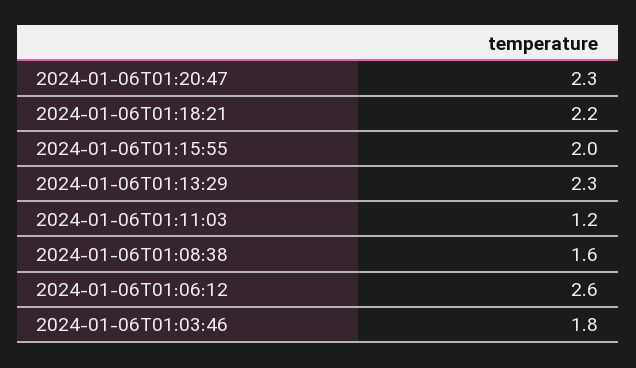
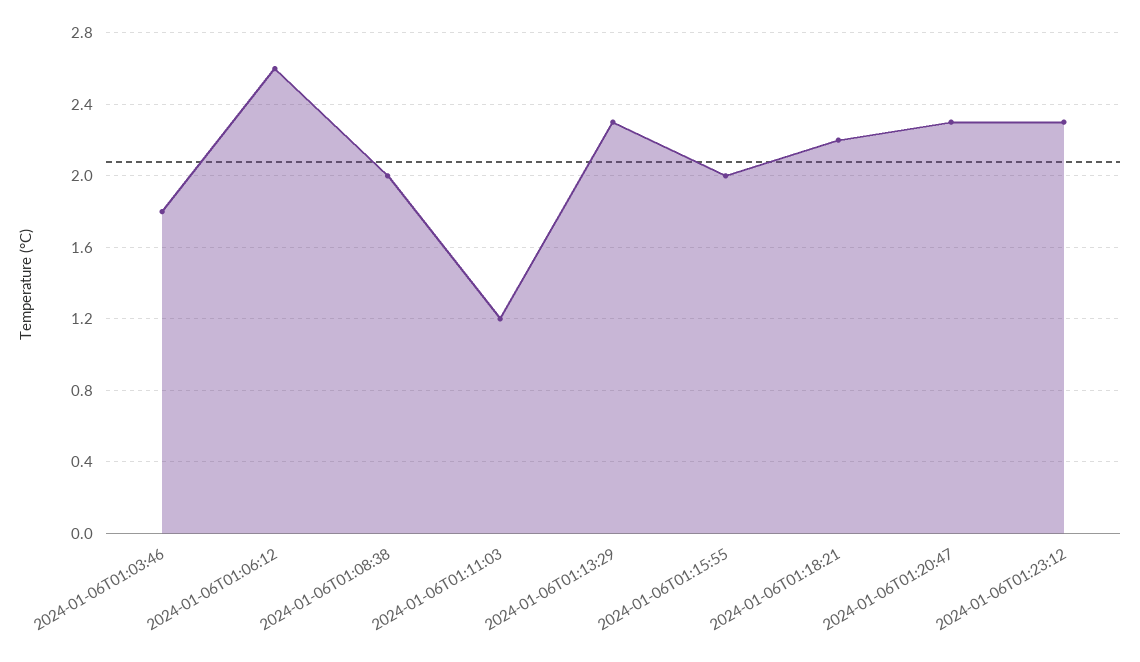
2024-01-06T01:08:38: 1.6 -> 2
2024-01-06T01:23:12: none -> 2.3

